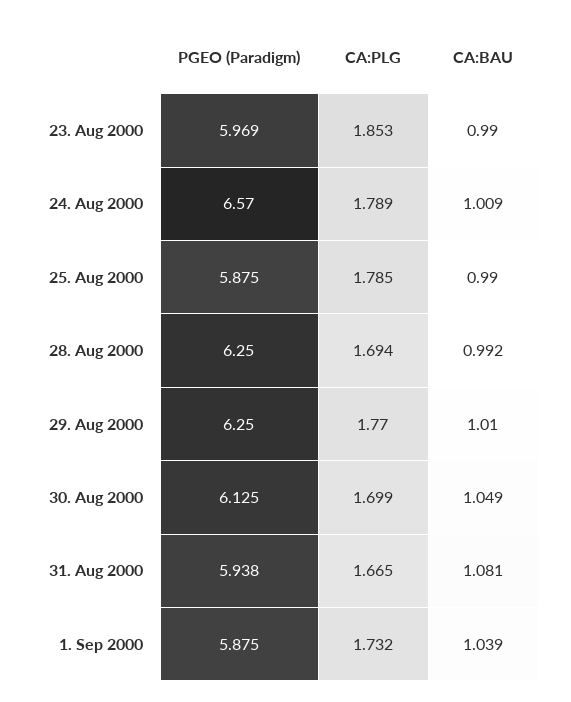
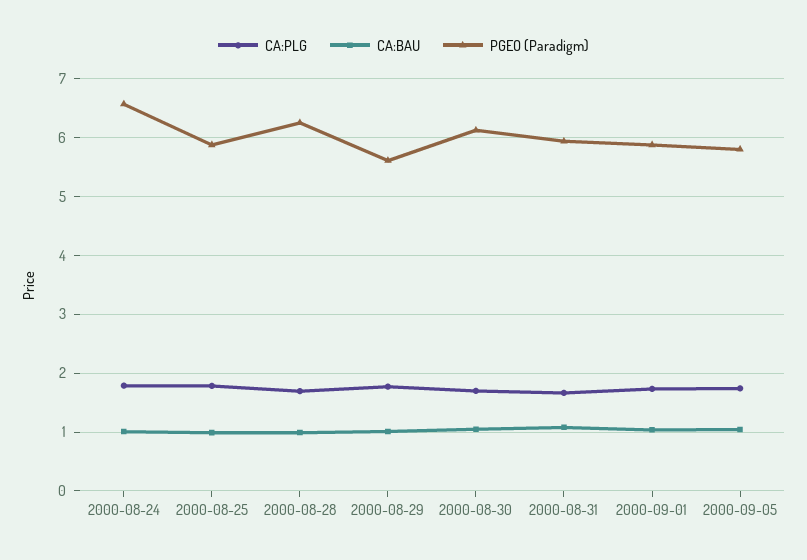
PGEO (Paradigm), 23. Aug 2000: 5.969 -> none
CA:PLG, 23. Aug 2000: 1.853 -> none
CA:BAU, 23. Aug 2000: 0.99 -> none
PGEO (Paradigm), 29. Aug 2000: 6.25 -> 5.6
CA:PLG, 2000-09-05: none -> 1.8
CA:BAU, 2000-09-05: none -> 1
PGEO (Paradigm), 2000-09-05: none -> 5.8

